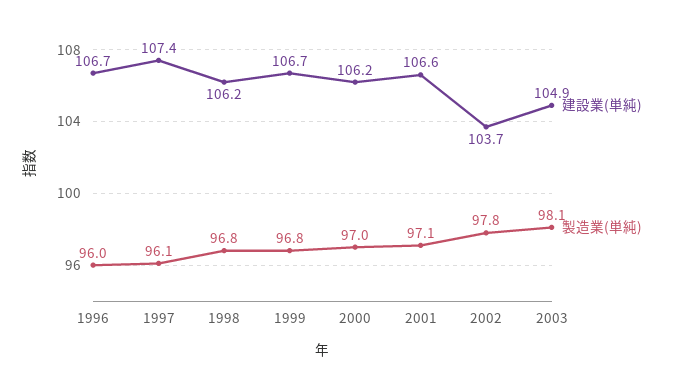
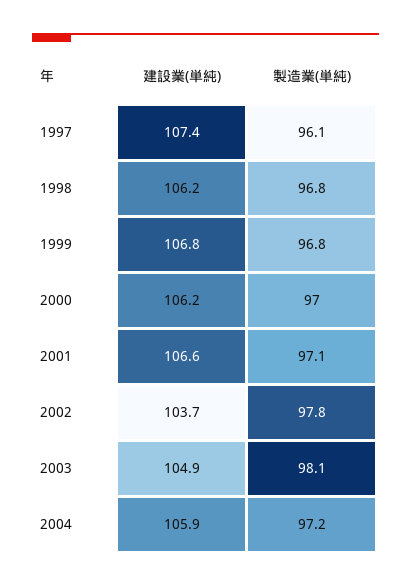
建設業(単純), 1996: 106.7 -> none
製造業(単純), 1996: 96 -> none
建設業(単純), 1999: 106.7 -> 106.8
建設業(単純), 2004: none -> 105.9
製造業(単純), 2004: none -> 97.2

